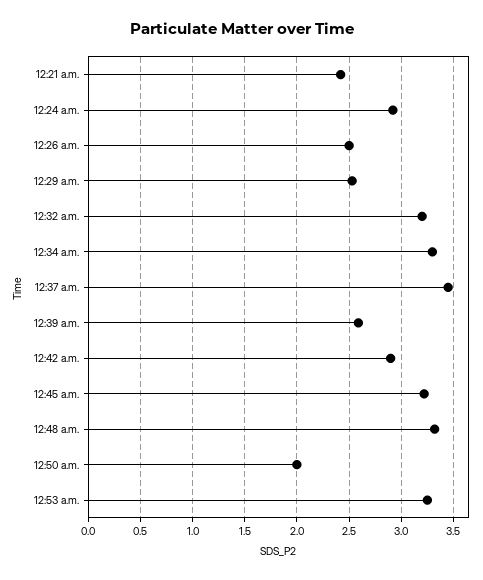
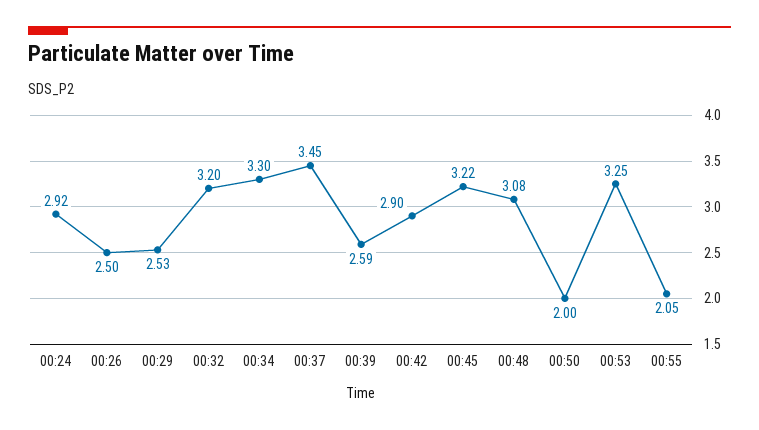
12:21 a.m.: 2.4 -> none
12:48 a.m.: 3.3 -> 3.08
00:55: none -> 2.05

